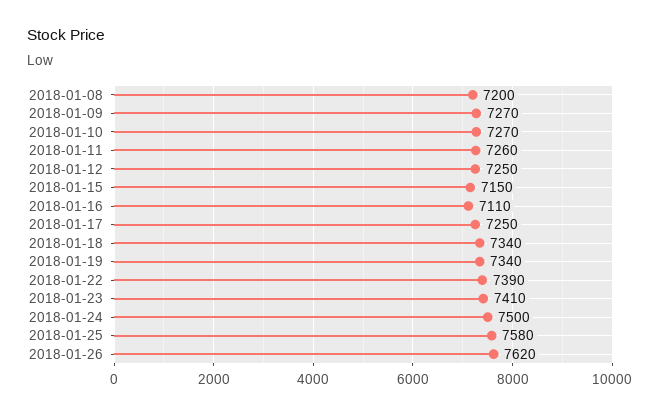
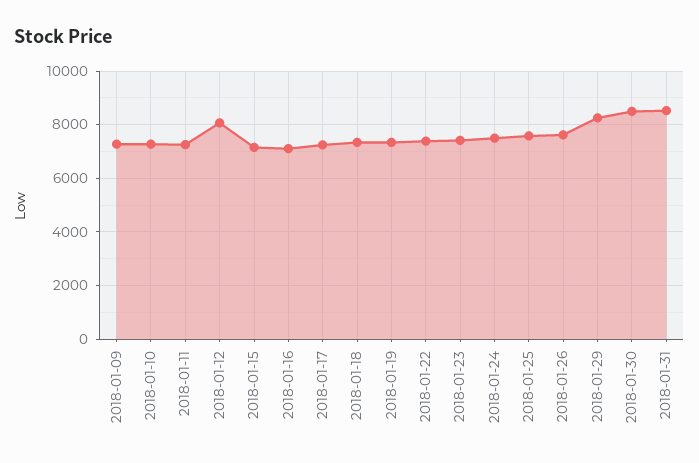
2018-01-08: 7200 -> none
2018-01-12: 7250 -> 8000
2018-01-29: none -> 8250
2018-01-30: none -> 8500
2018-01-31: none -> 8500

